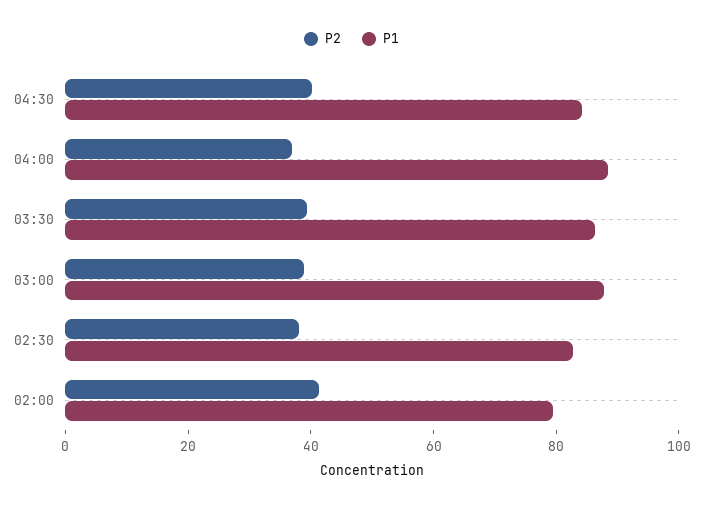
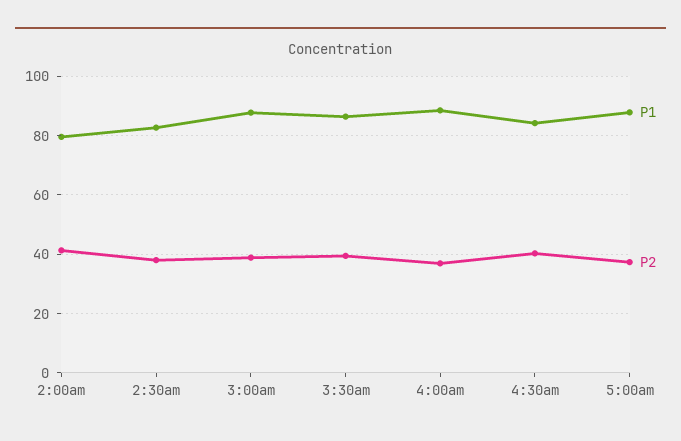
P1, 5:00am: none -> 87.5
P2, 5:00am: none -> 37.5

